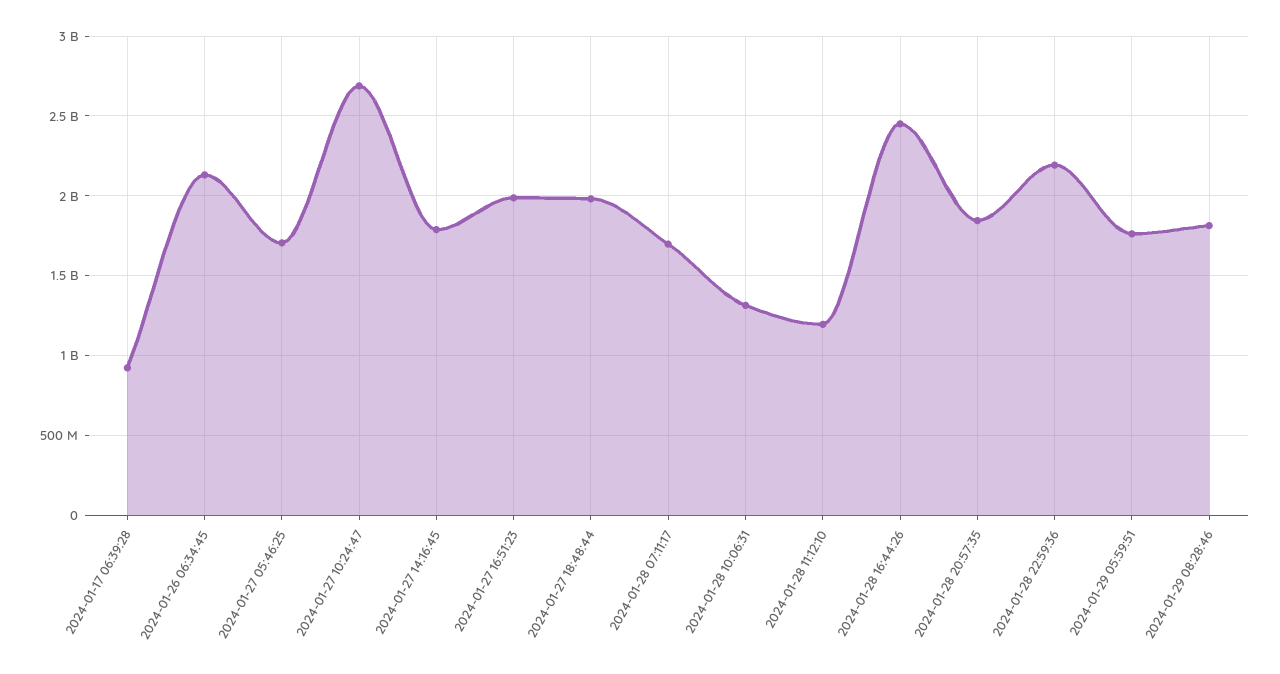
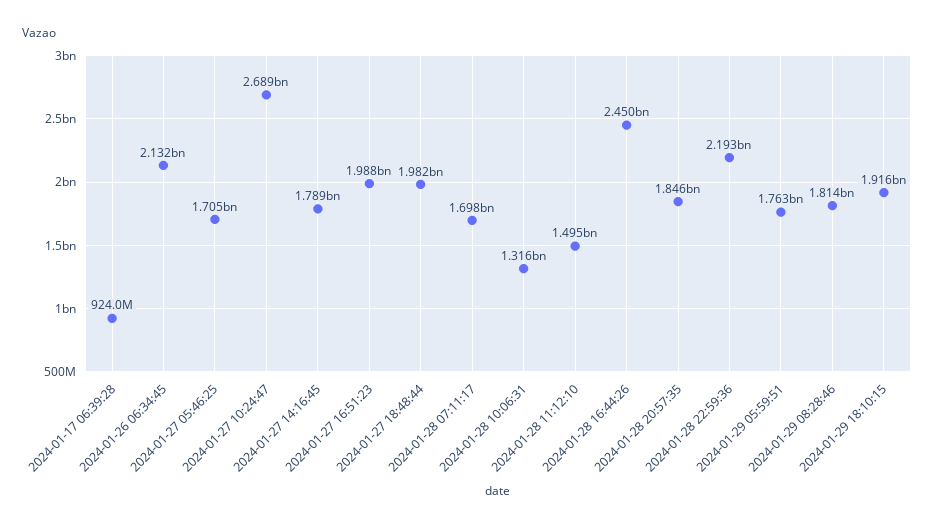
2024-01-28 11:12:10: 1200000000 -> 1495000000
2024-01-29 18:10:15: none -> 1916000000

